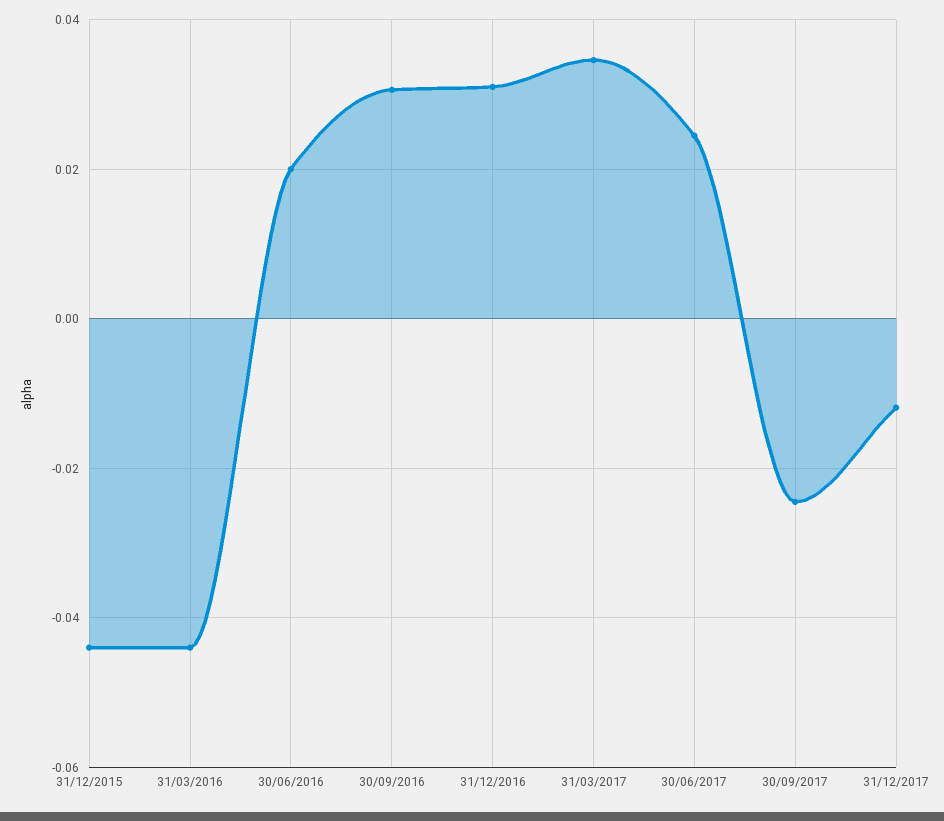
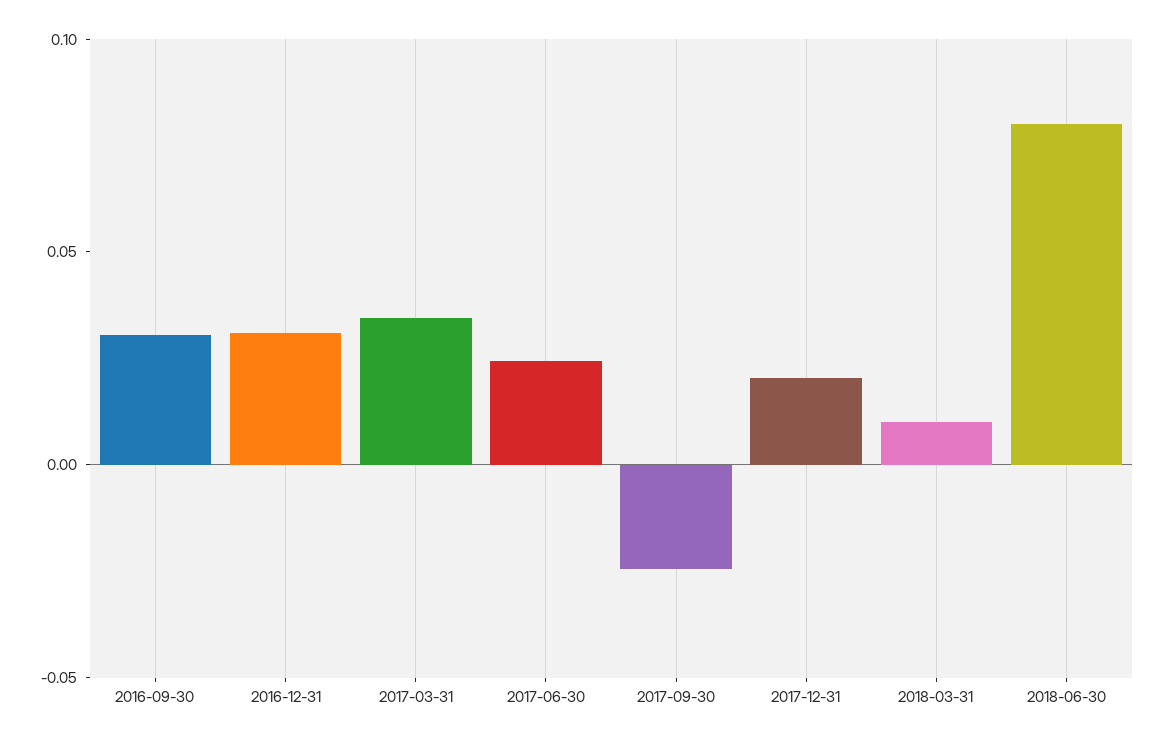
31/12/2015: -0.044 -> none
31/03/2016: -0.044 -> none
30/06/2016: 0.02 -> none
31/12/2017: -0.012 -> 0.02
2018-03-31: none -> 0.01
2018-06-30: none -> 0.08

